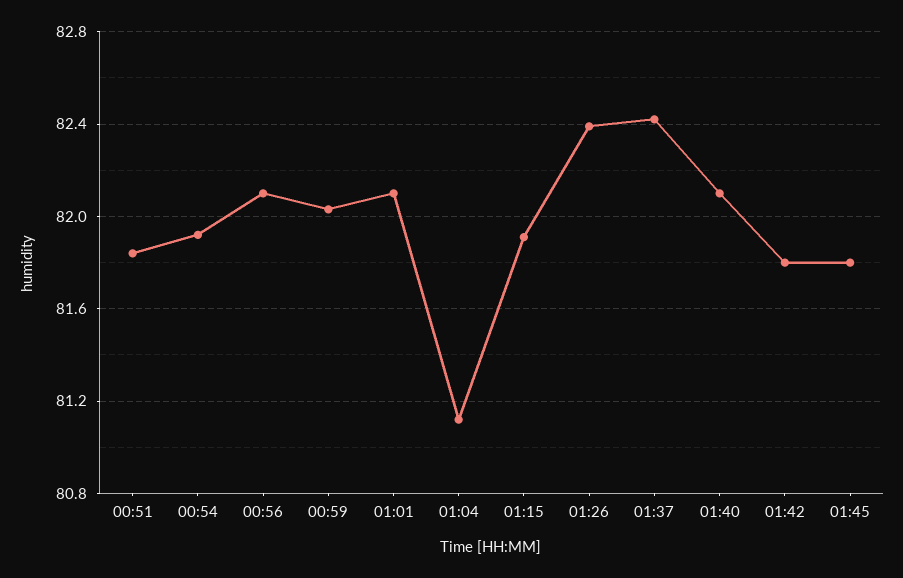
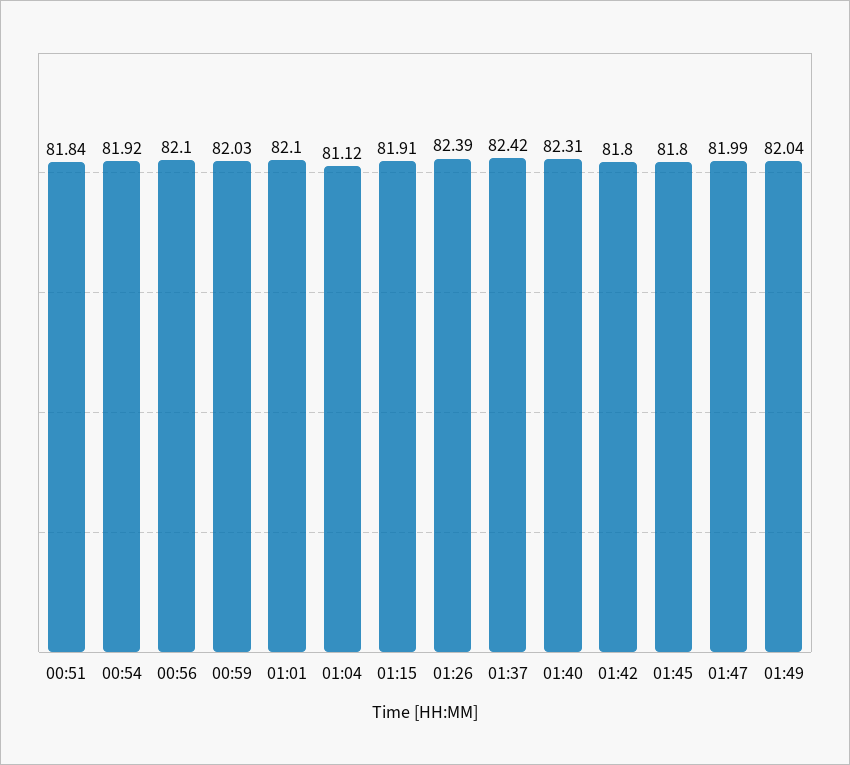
01:40: 82.1 -> 82.31
01:47: none -> 81.99
01:49: none -> 82.04

